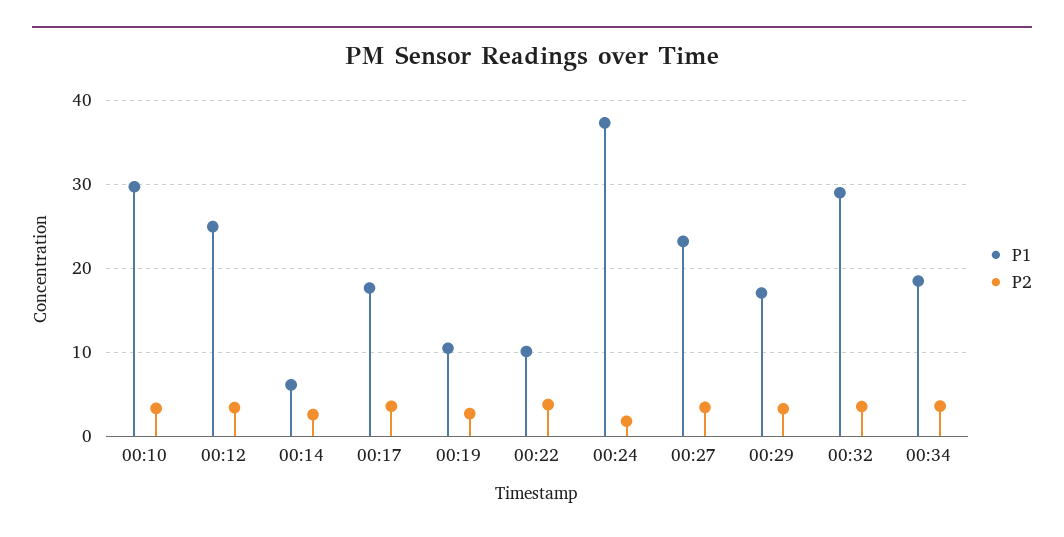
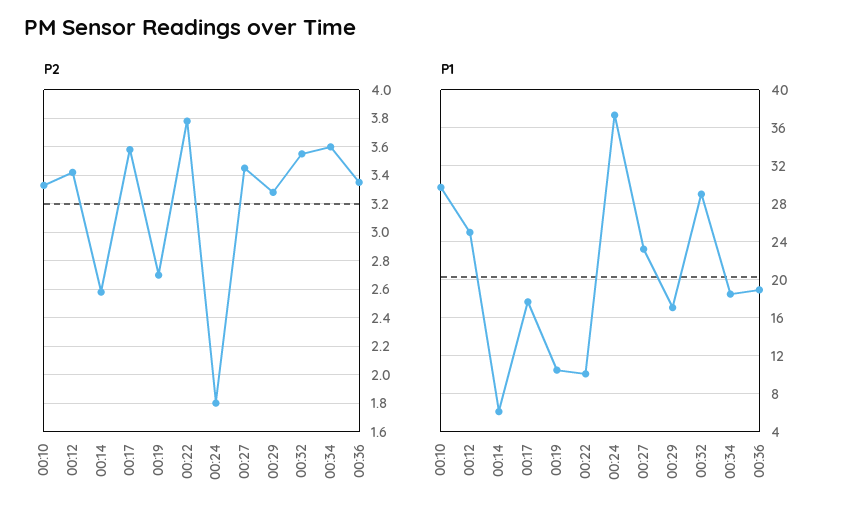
P2, 00:36: none -> 3.35
P1, 00:36: none -> 19

